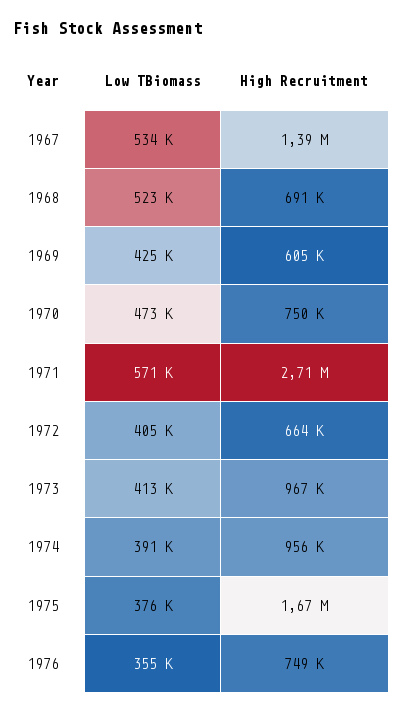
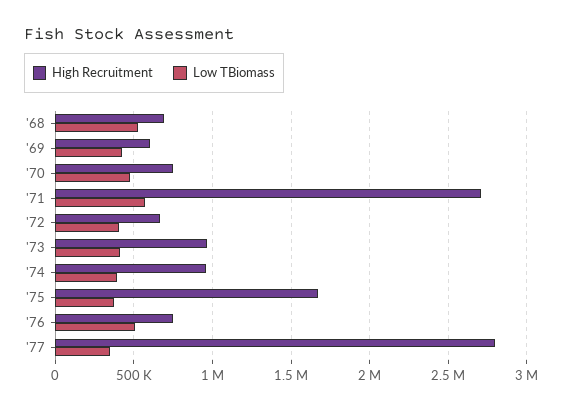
Low TBiomass, 1967: 534000 -> none
High Recruitment, 1967: 1390000 -> none
Low TBiomass, 1976: 355000 -> 500000
High Recruitment, '77: none -> 2800000
Low TBiomass, '77: none -> 350000

